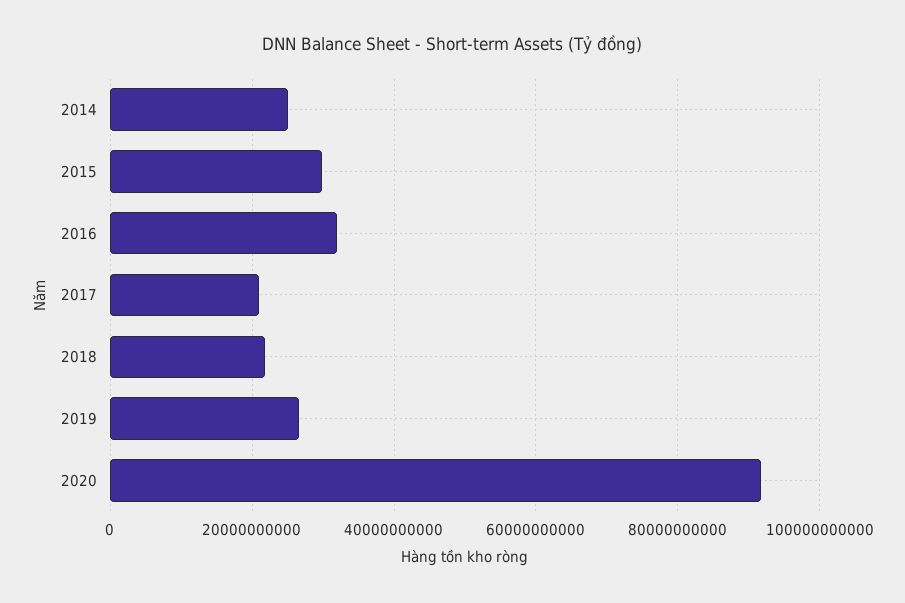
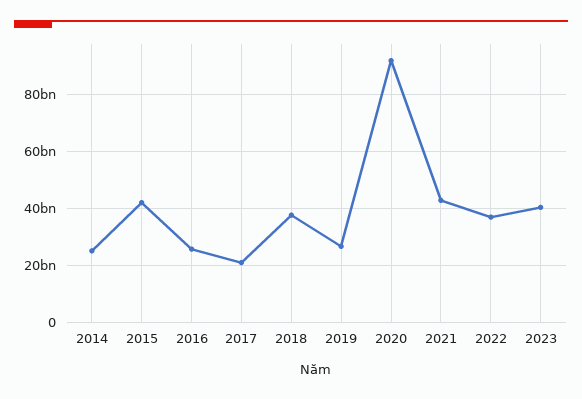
2015: 30000000000 -> 42500000000
2016: 32000000000 -> 25000000000
2018: 22000000000 -> 37500000000
2021: none -> 42500000000
2022: none -> 37500000000
2023: none -> 40000000000

